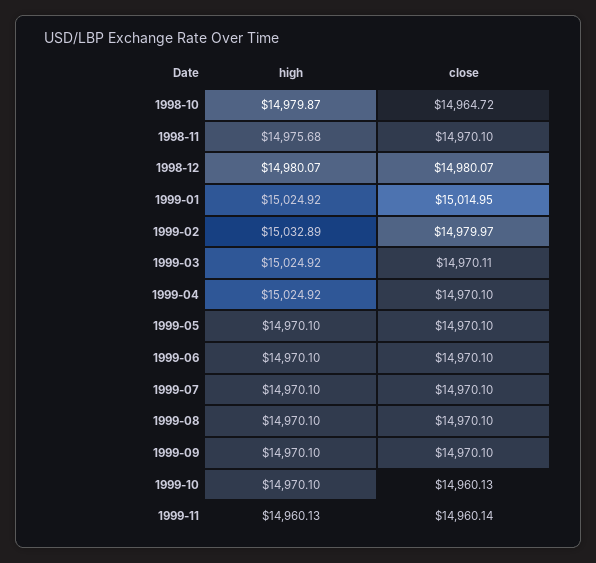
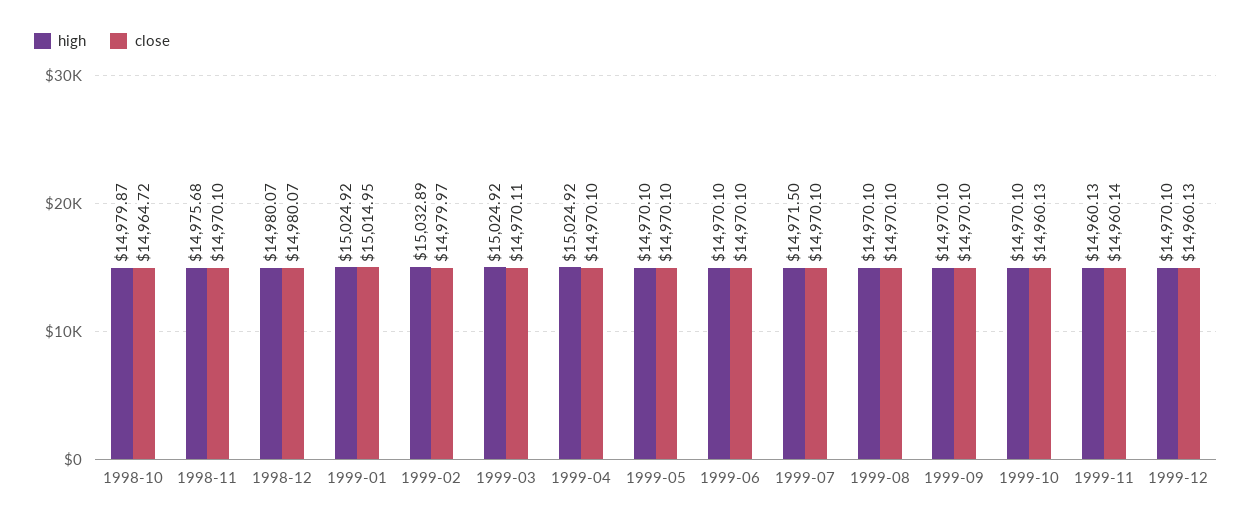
high, 1999-07: 14970.1 -> 14971.5
high, 1999-12: none -> 14970.1
close, 1999-12: none -> 14960.13

